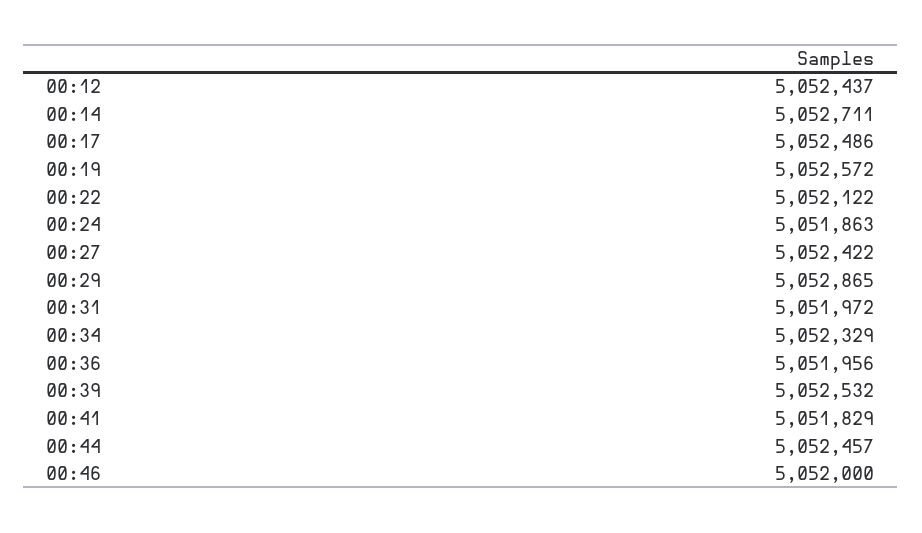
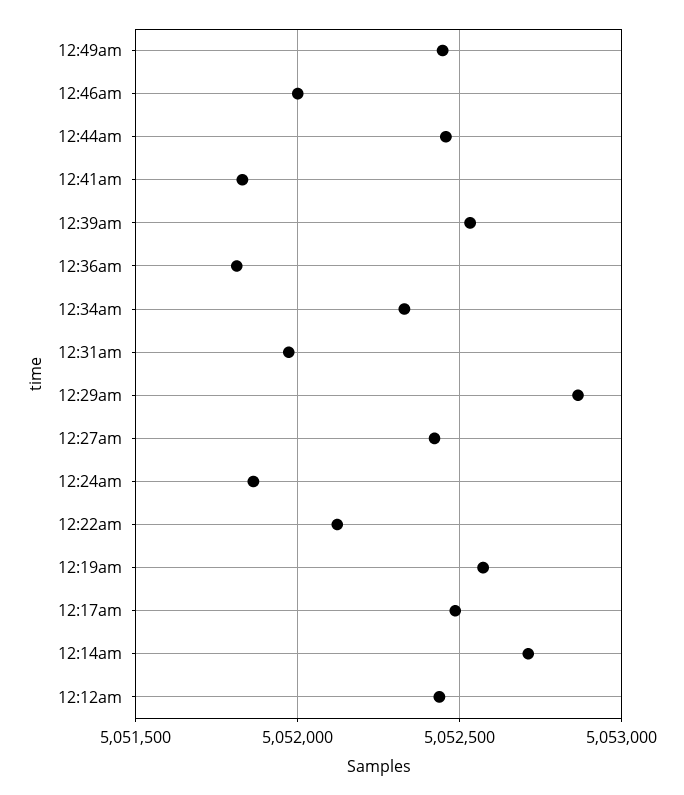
00:36: 5051956 -> 5051800
12:49am: none -> 5052450

